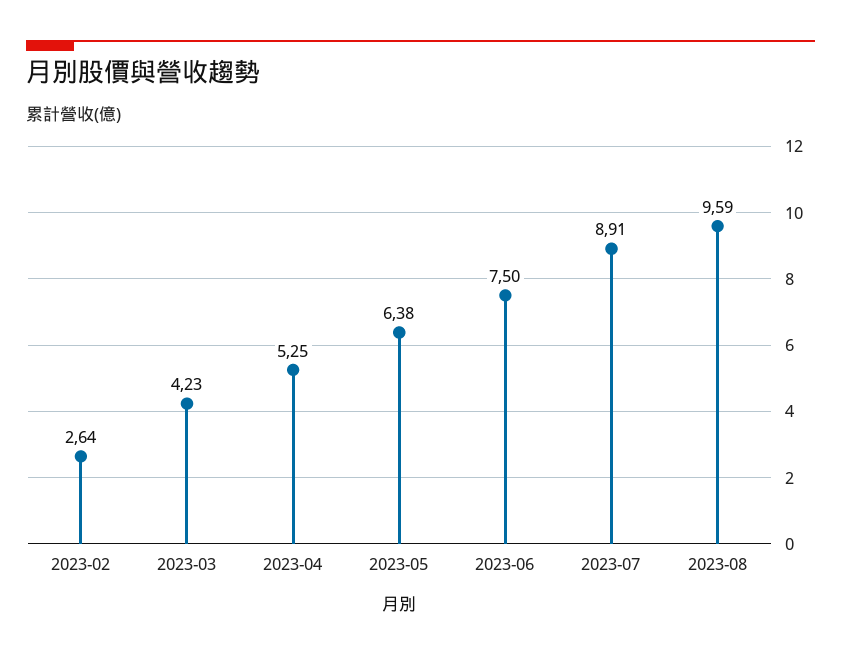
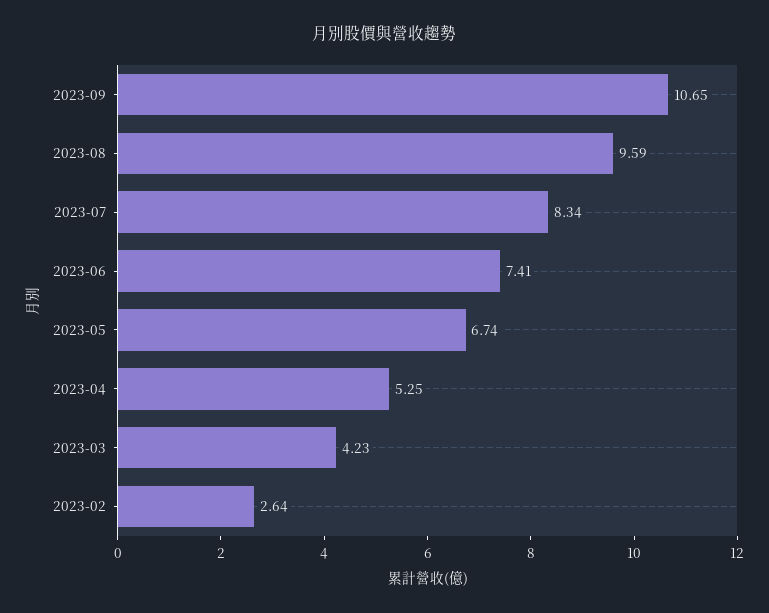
2023-05: 6.38 -> 6.74
2023-06: 7.5 -> 7.41
2023-07: 8.91 -> 8.34
2023-09: none -> 10.65

